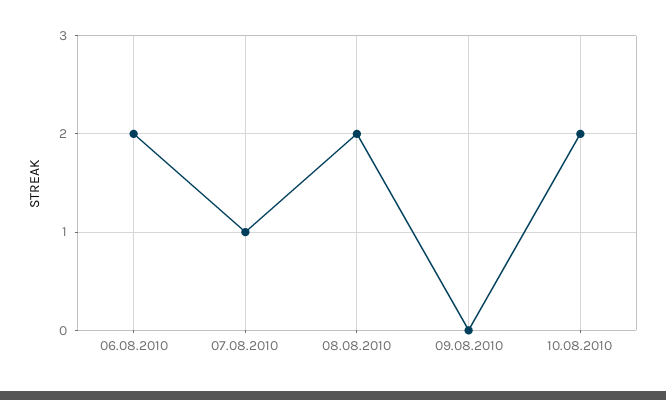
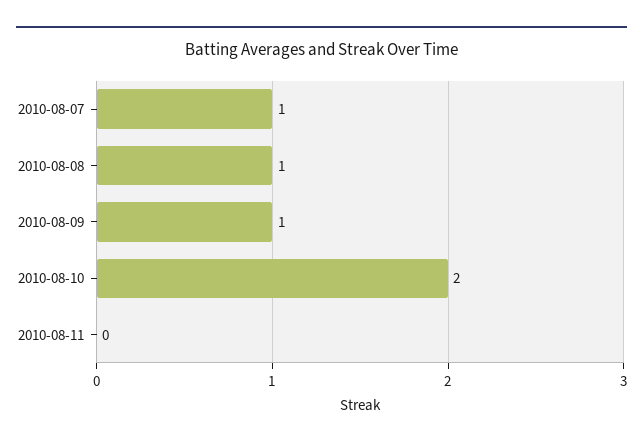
06.08.2010: 2 -> none
08.08.2010: 2 -> 1
09.08.2010: 0 -> 1
2010-08-11: none -> 0

